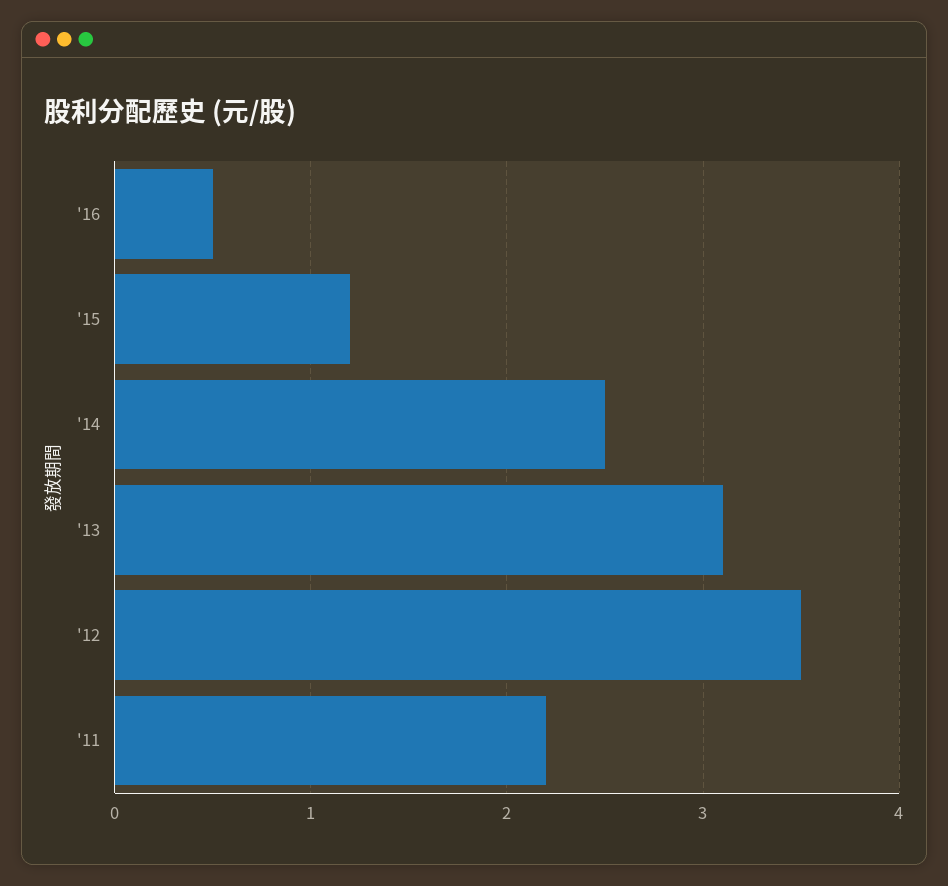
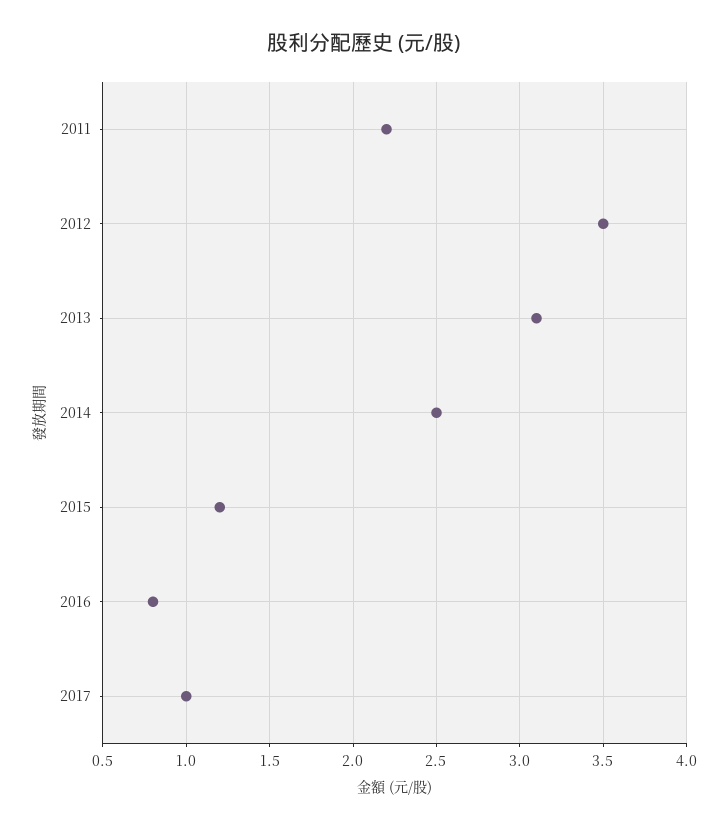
'16: 0.5 -> 0.8
2017: none -> 1

